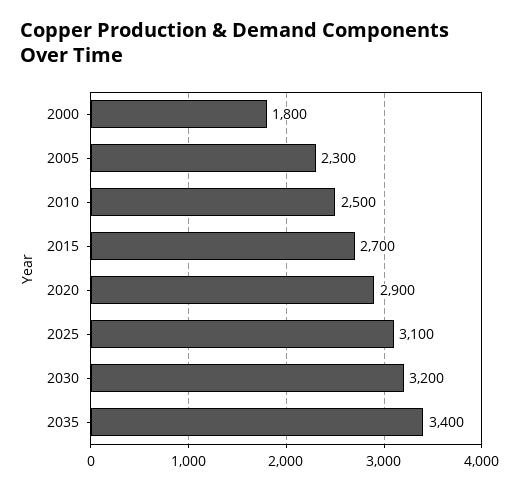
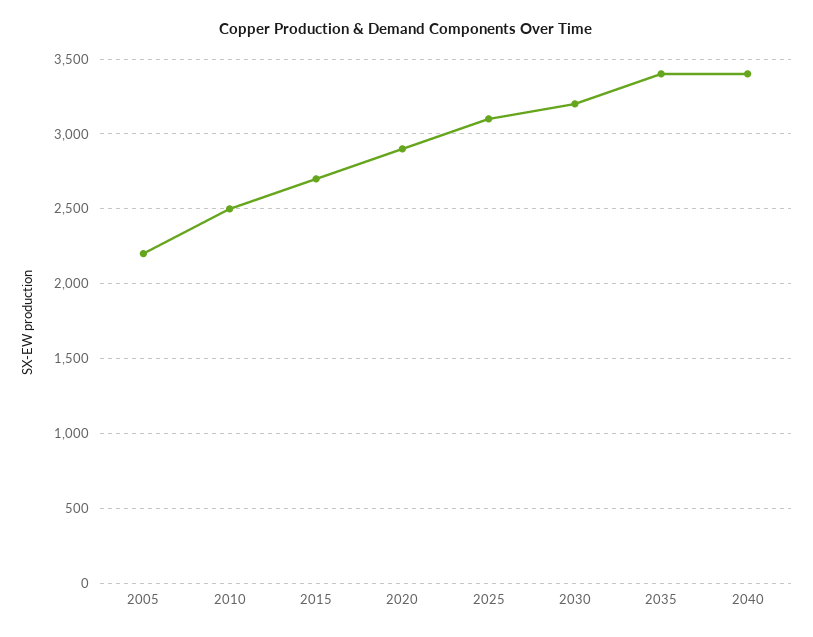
2000: 1800 -> none
2005: 2300 -> 2200
2040: none -> 3400

